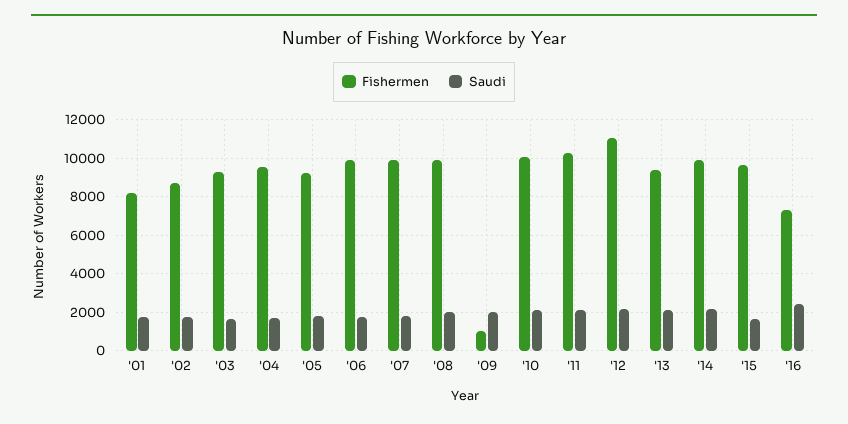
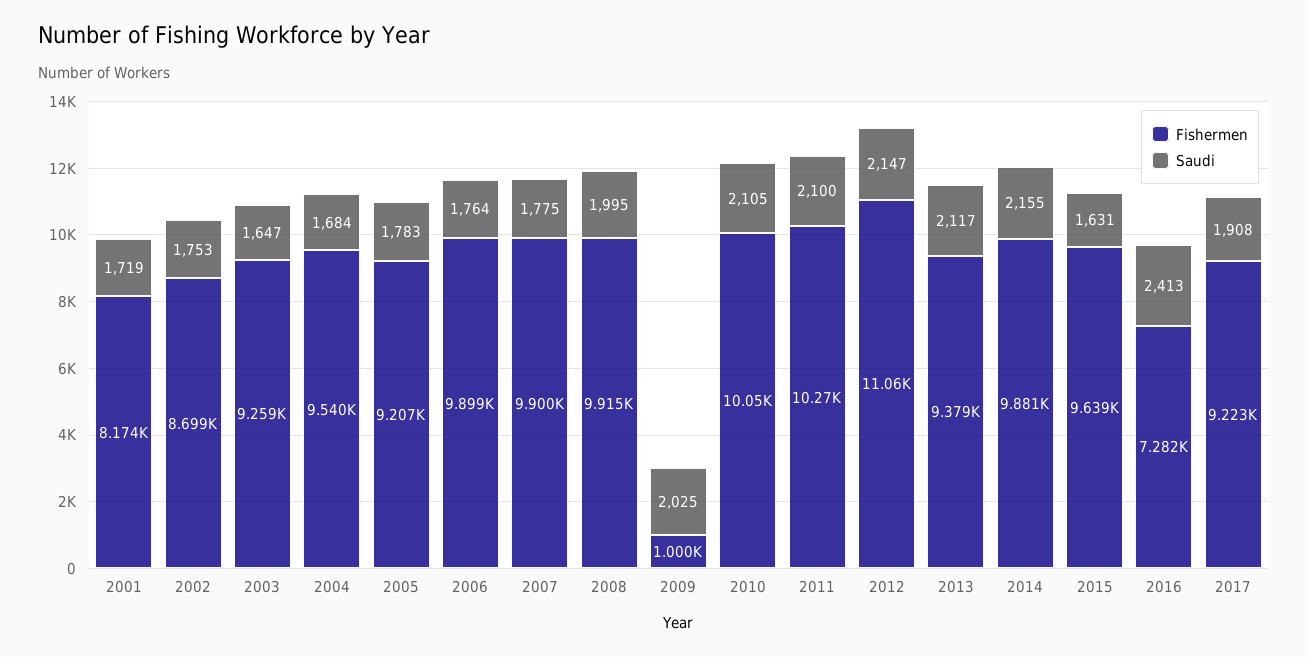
Fishermen, 2017: none -> 9223
Saudi, 2017: none -> 1908

